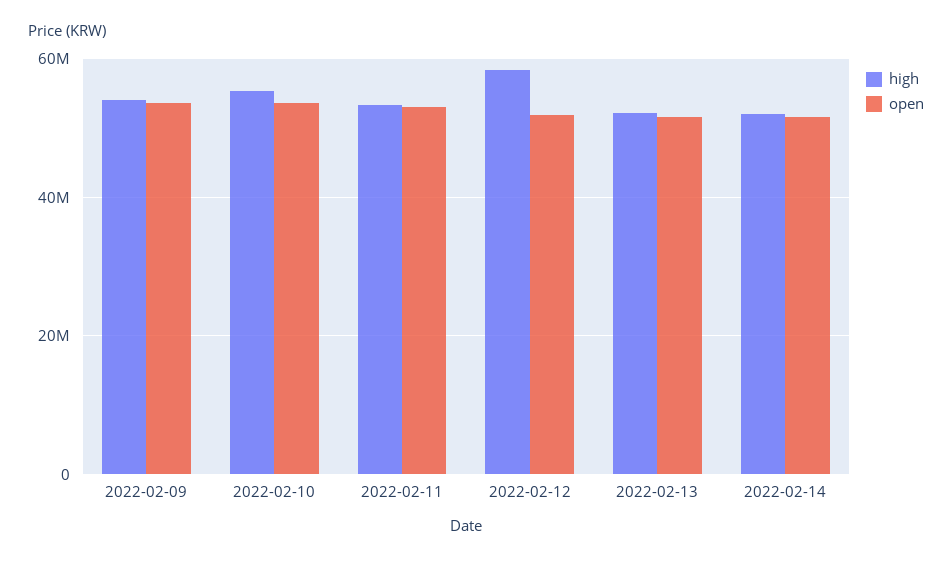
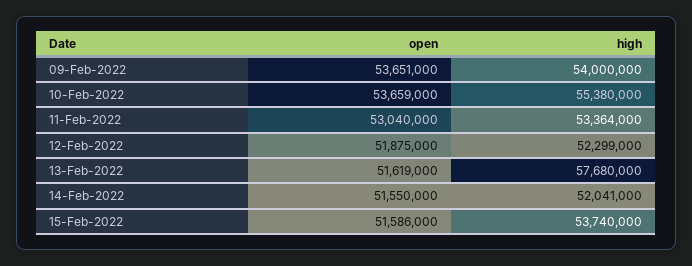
high, 2022-02-12: 58000000 -> 52299000
high, 2022-02-13: 52000000 -> 57680000
open, 15-Feb-2022: none -> 51586000
high, 15-Feb-2022: none -> 53740000

